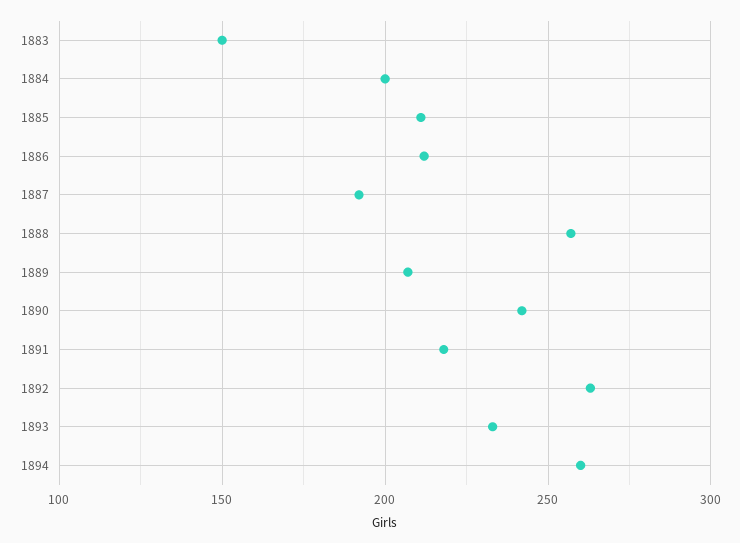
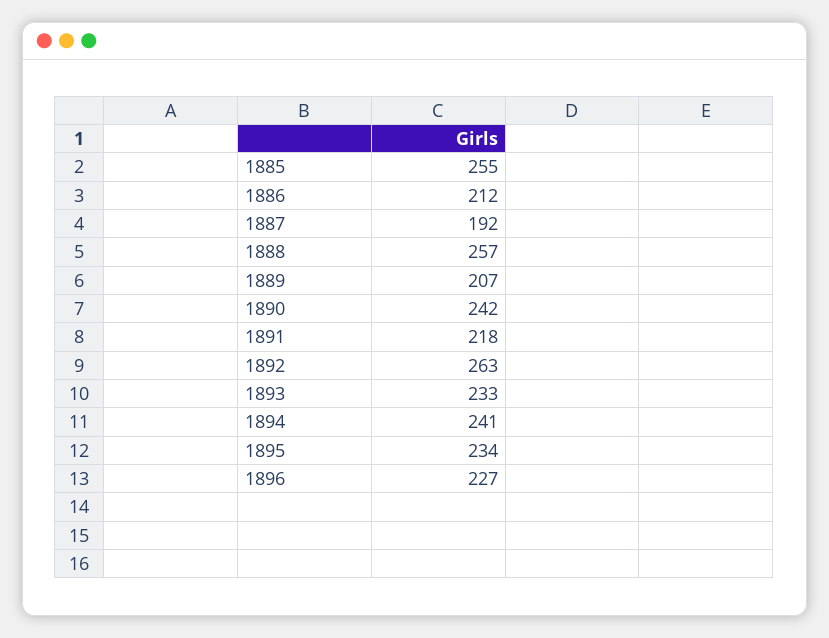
1883: 150 -> none
1884: 200 -> none
1885: 210 -> 255
1894: 260 -> 241
1895: none -> 234
1896: none -> 227

